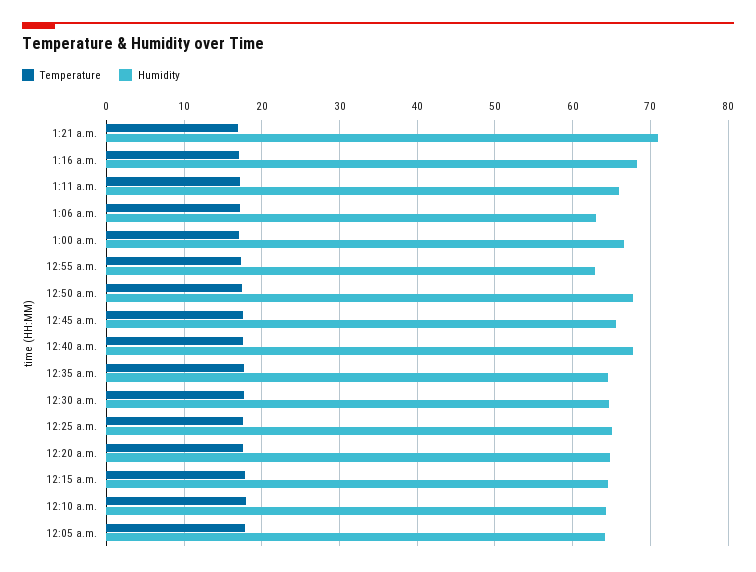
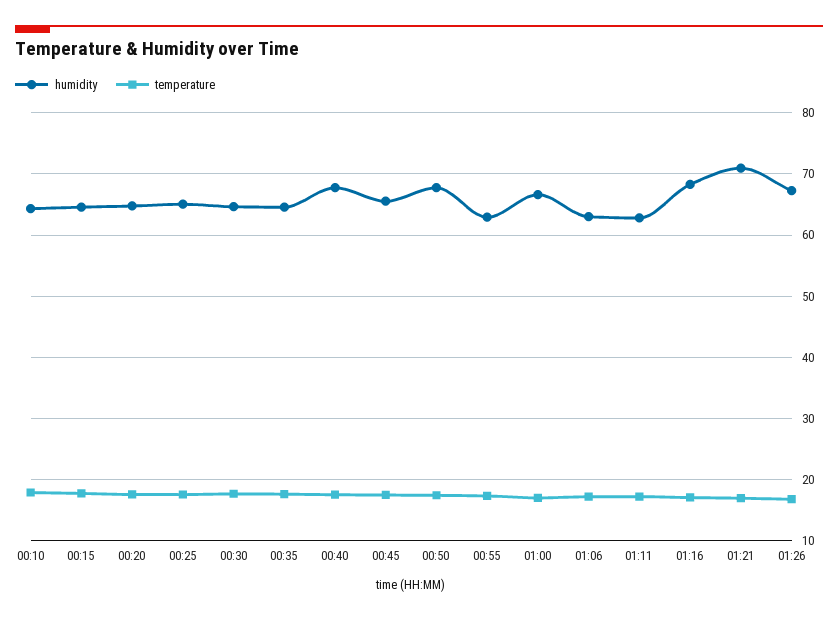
Humidity, 1:11 a.m.: 66 -> 63
Temperature, 12:05 a.m.: 18 -> none
Humidity, 12:05 a.m.: 64 -> none
Humidity, 01:26: none -> 67
Temperature, 01:26: none -> 17

